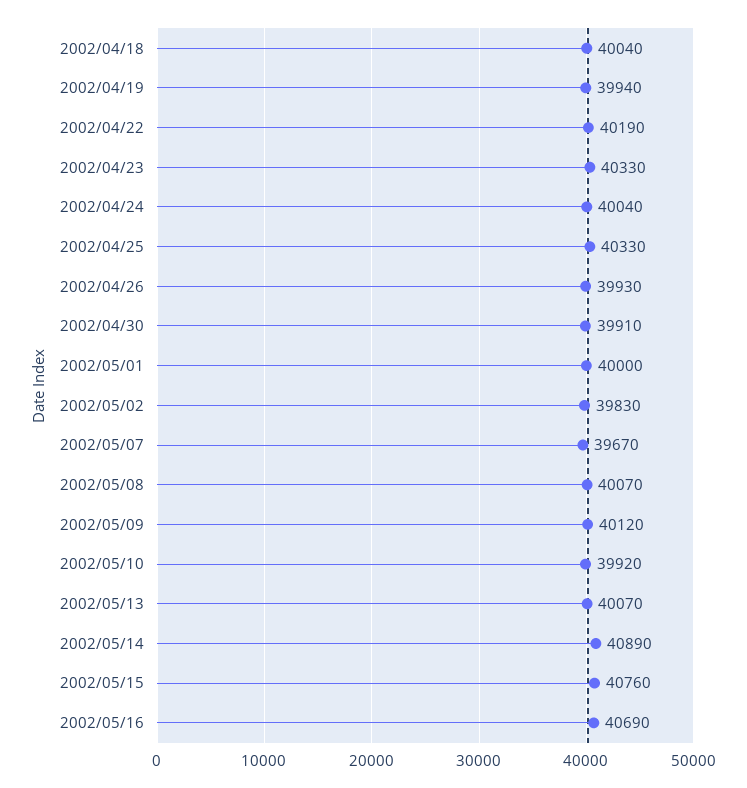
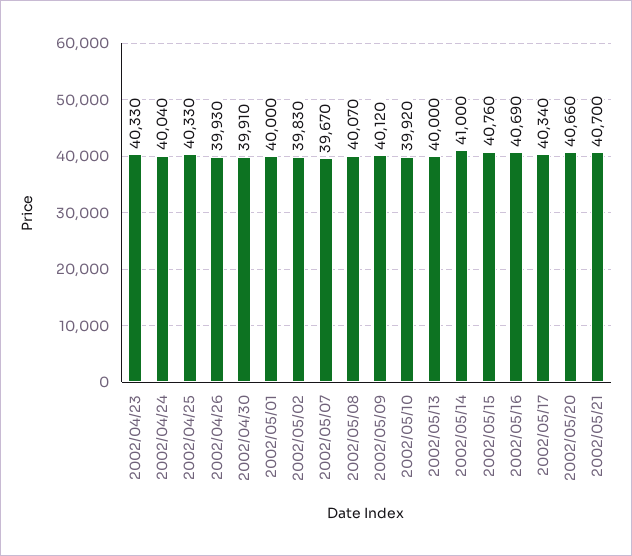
2002/04/18: 40040 -> none
2002/04/19: 39940 -> none
2002/04/22: 40190 -> none
2002/05/13: 40070 -> 40000
2002/05/14: 40890 -> 41000
2002/05/17: none -> 40340
2002/05/20: none -> 40660
2002/05/21: none -> 40700

